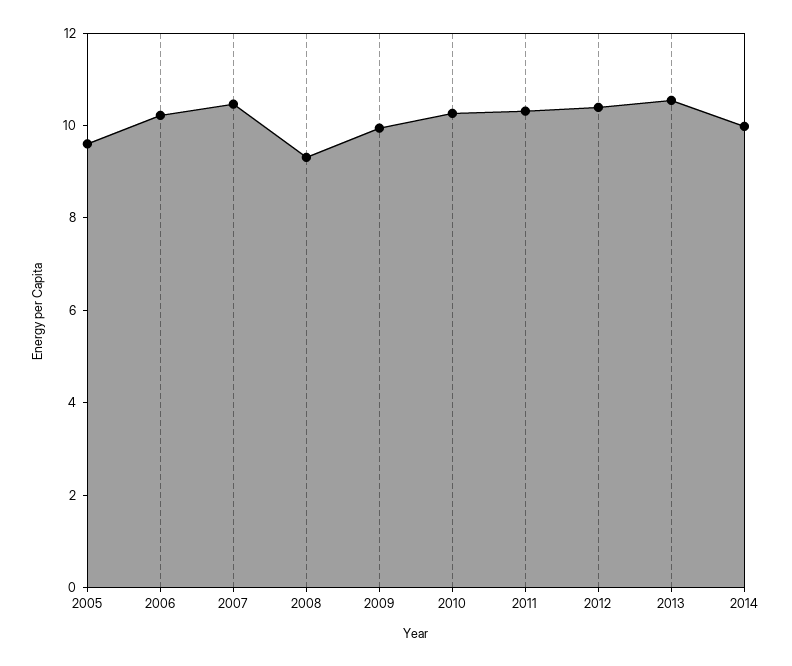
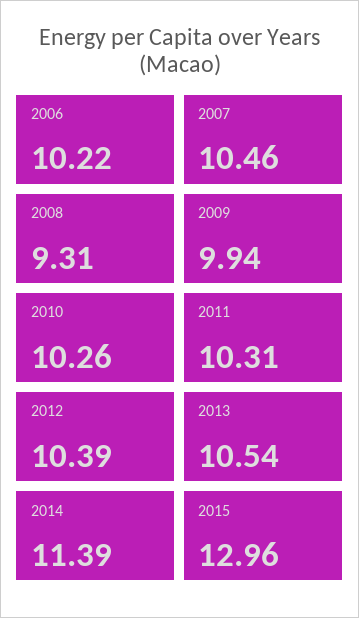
2005: 9.5 -> none
2014: 10 -> 11.39
2015: none -> 12.96

